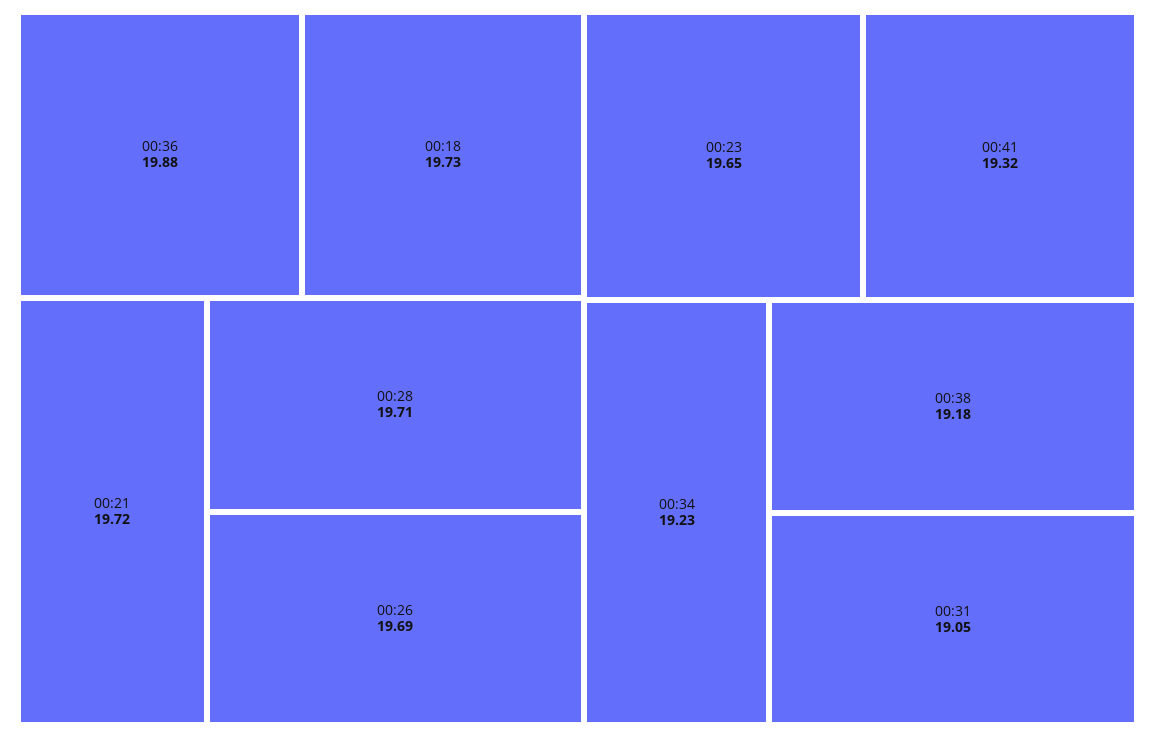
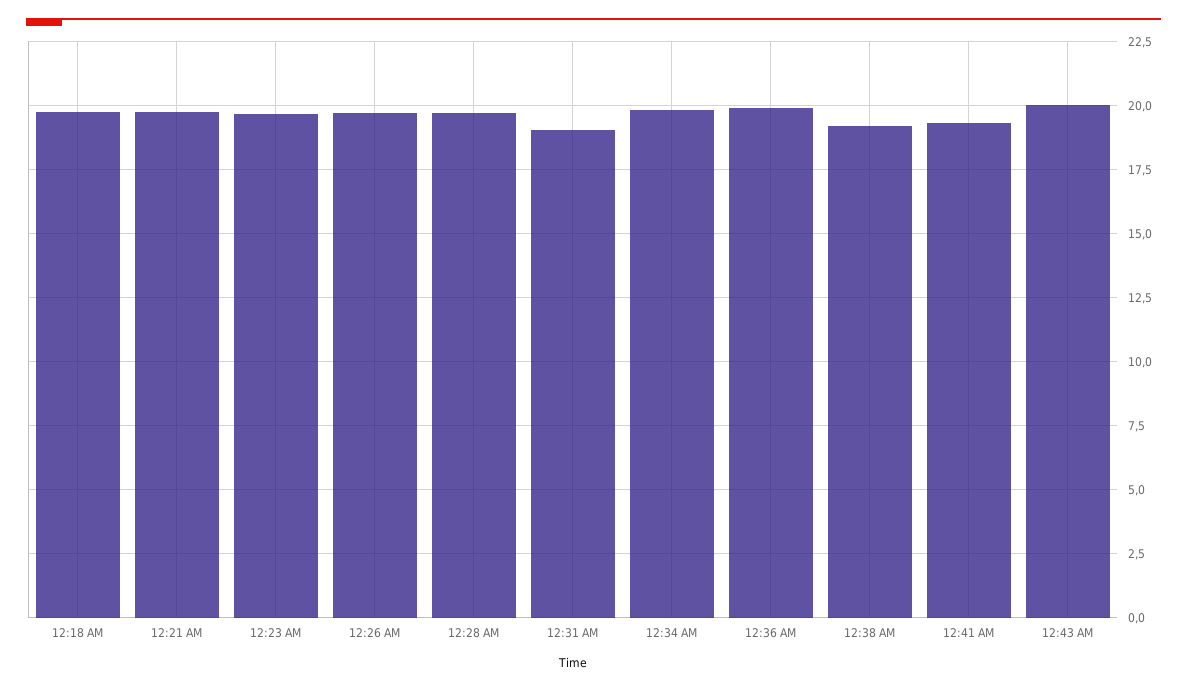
00:34: 19.23 -> 19.75
12:43 AM: none -> 20

